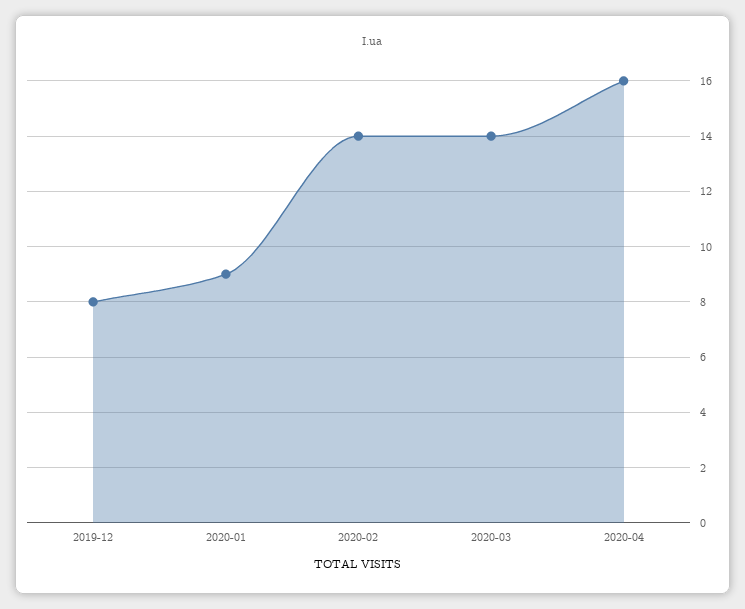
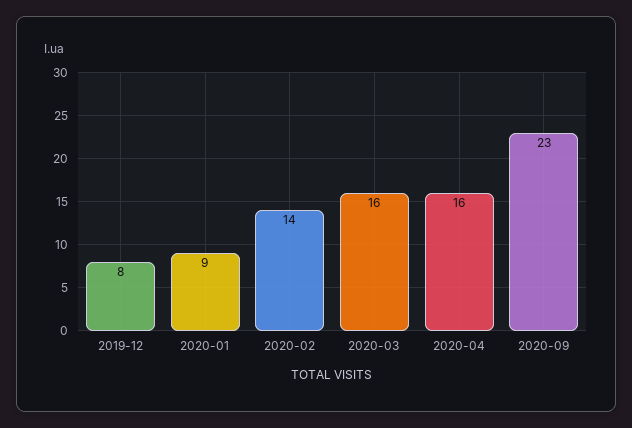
2020-03: 14 -> 16
2020-09: none -> 23

